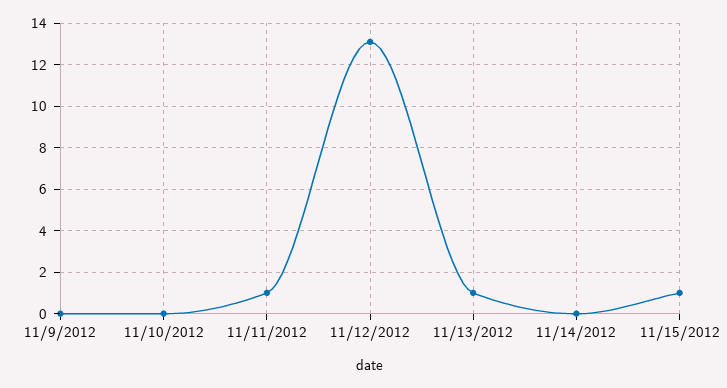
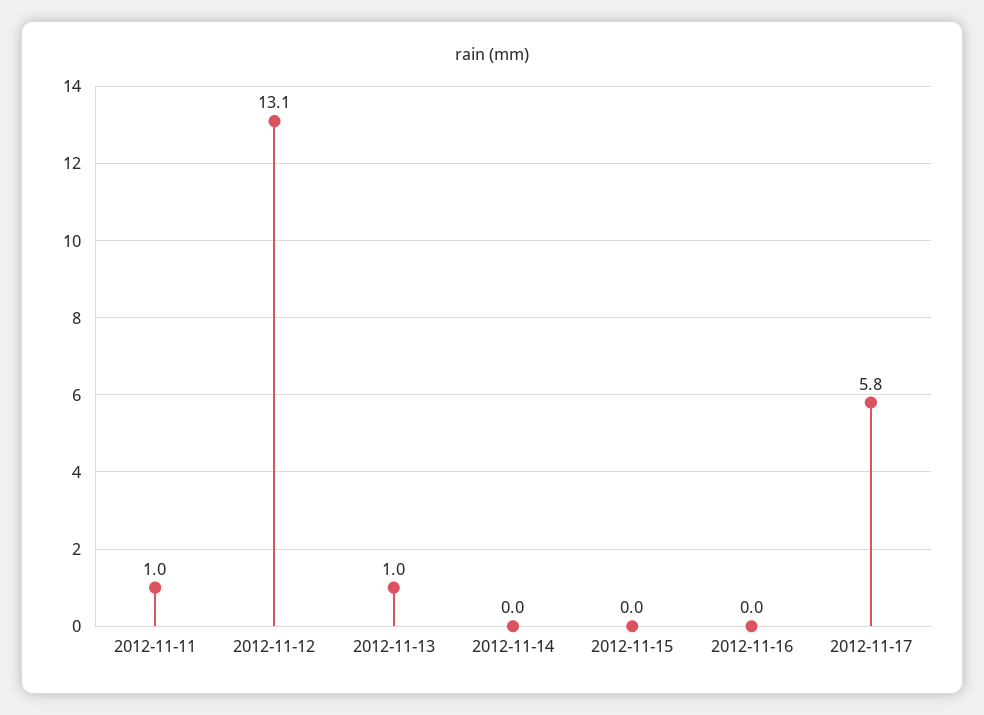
11/9/2012: 0 -> none
11/10/2012: 0 -> none
11/15/2012: 1 -> 0
2012-11-16: none -> 0
2012-11-17: none -> 5.8

